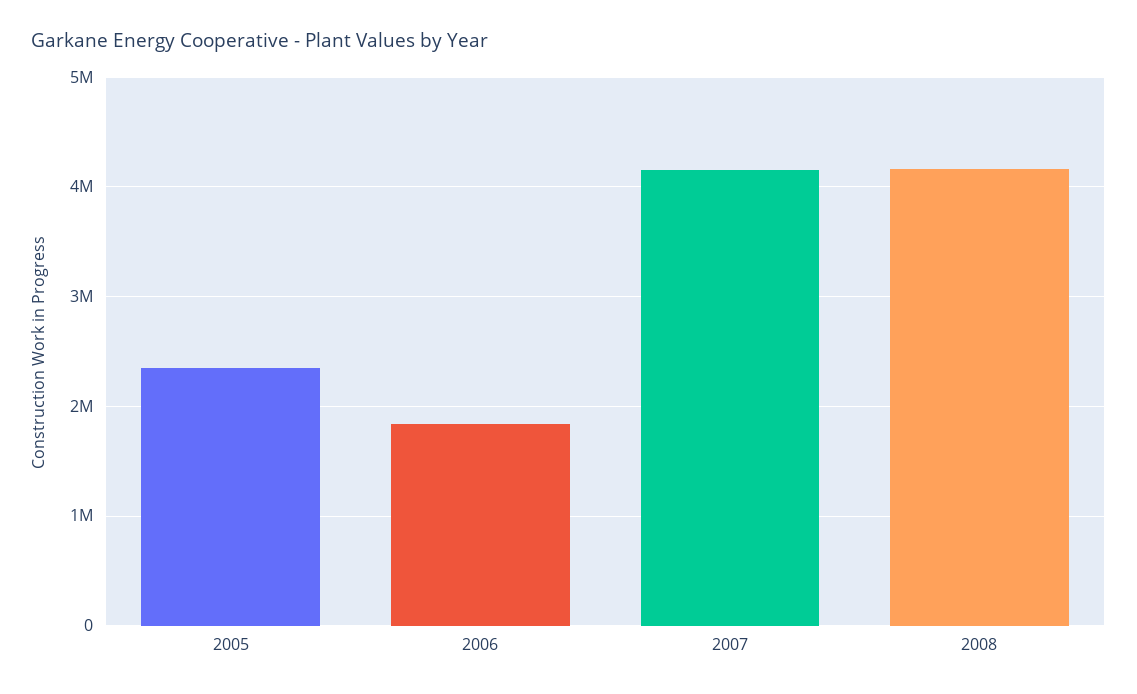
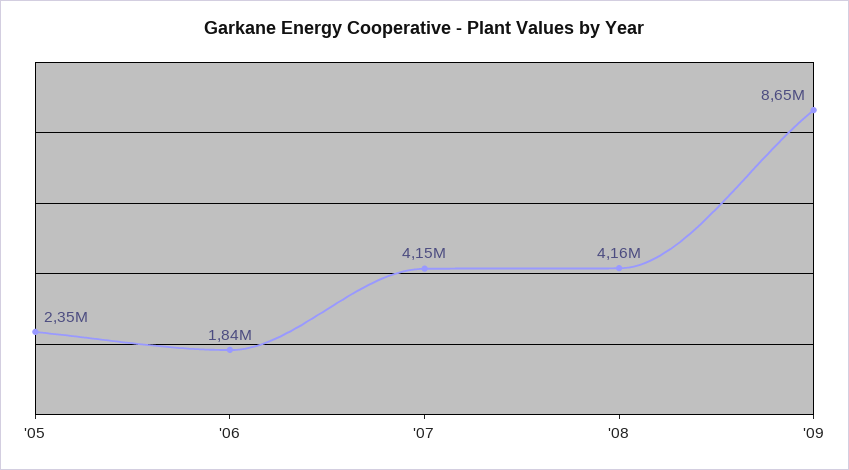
'09: none -> 8650000

